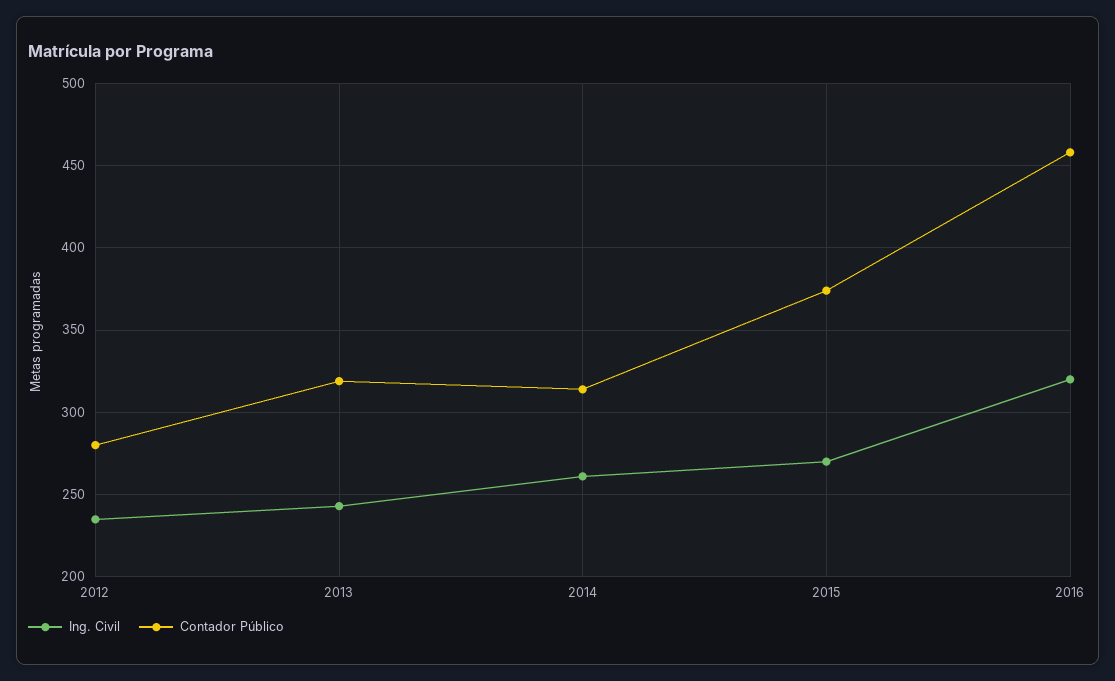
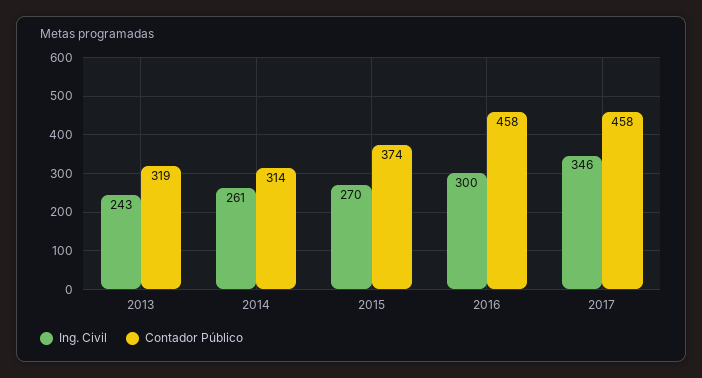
Ing. Civil, 2012: 235 -> none
Contador Público, 2012: 280 -> none
Ing. Civil, 2016: 320 -> 300
Ing. Civil, 2017: none -> 346
Contador Público, 2017: none -> 458

